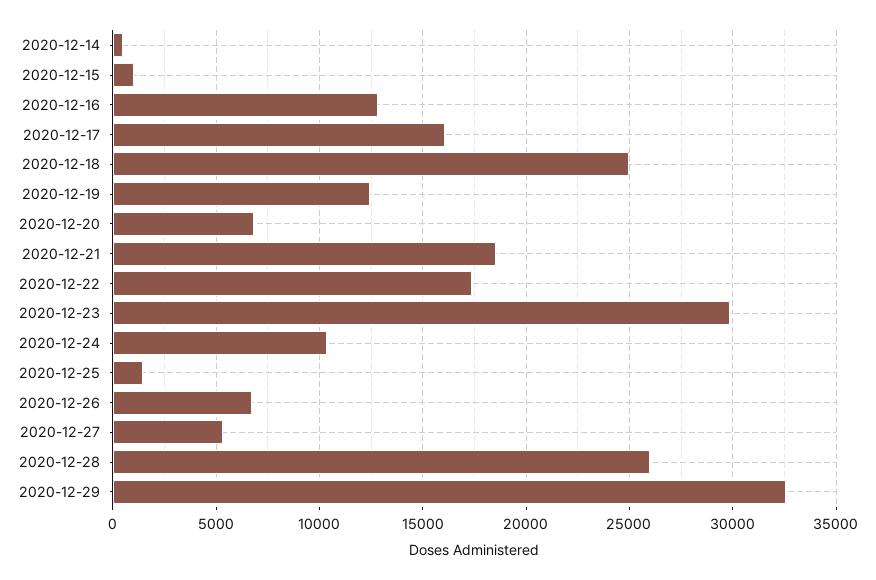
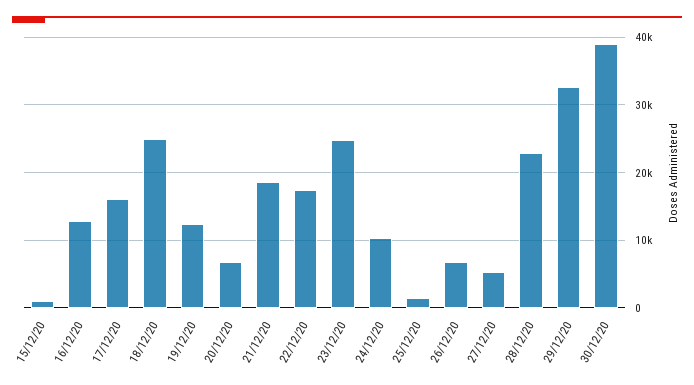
2020-12-14: 500 -> none
2020-12-23: 30000 -> 25000
2020-12-28: 26000 -> 23000
30/12/20: none -> 39000

